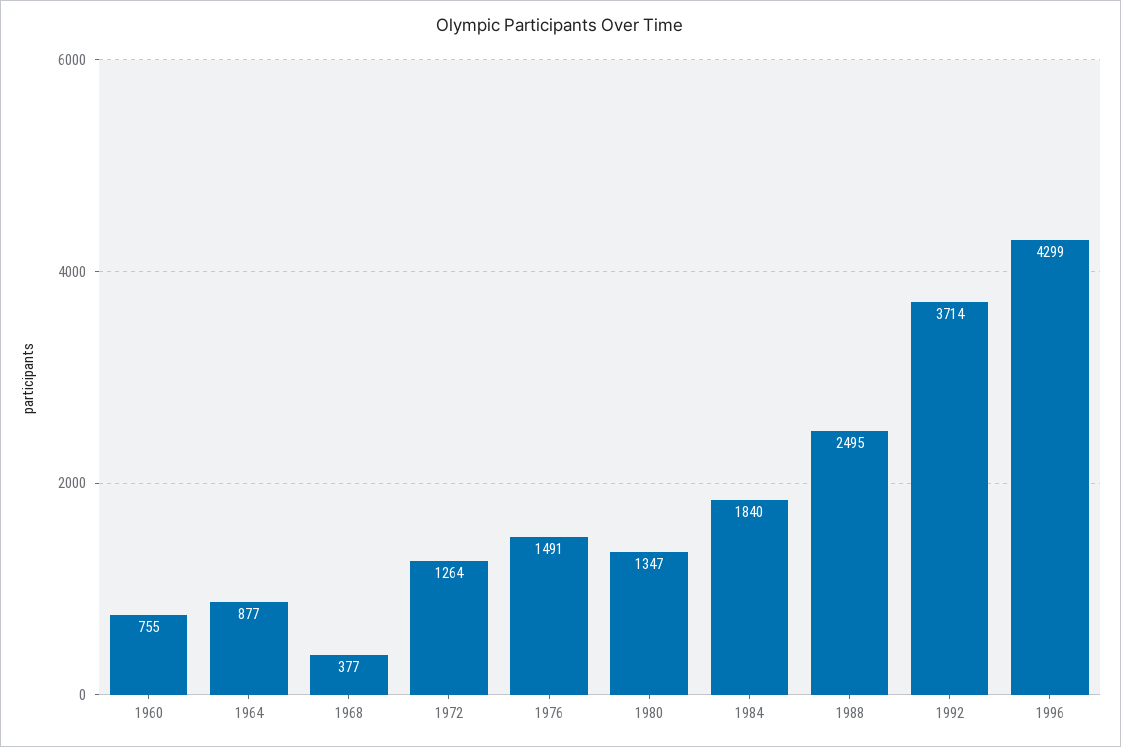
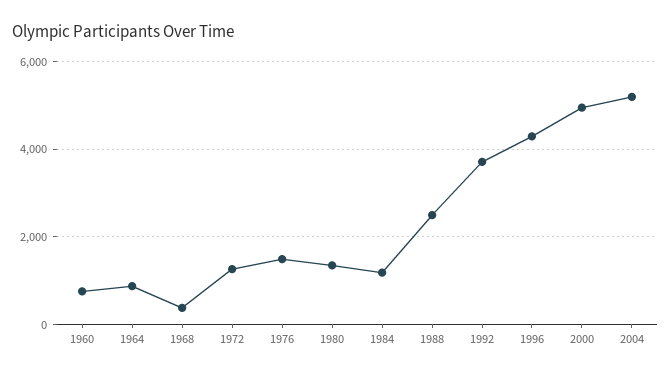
1984: 1840 -> 1200
2000: none -> 5000
2004: none -> 5200

